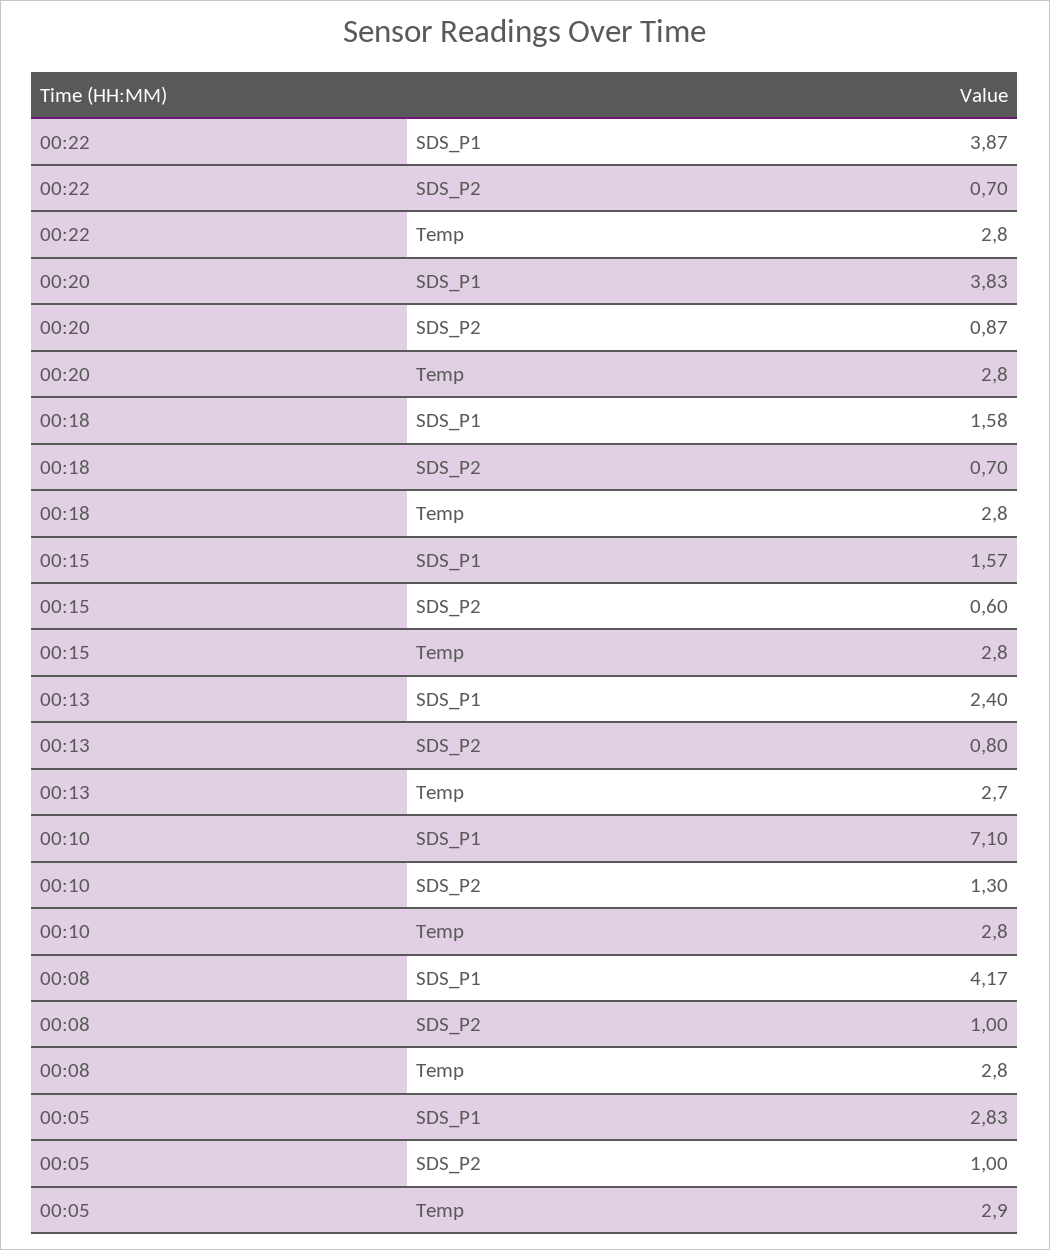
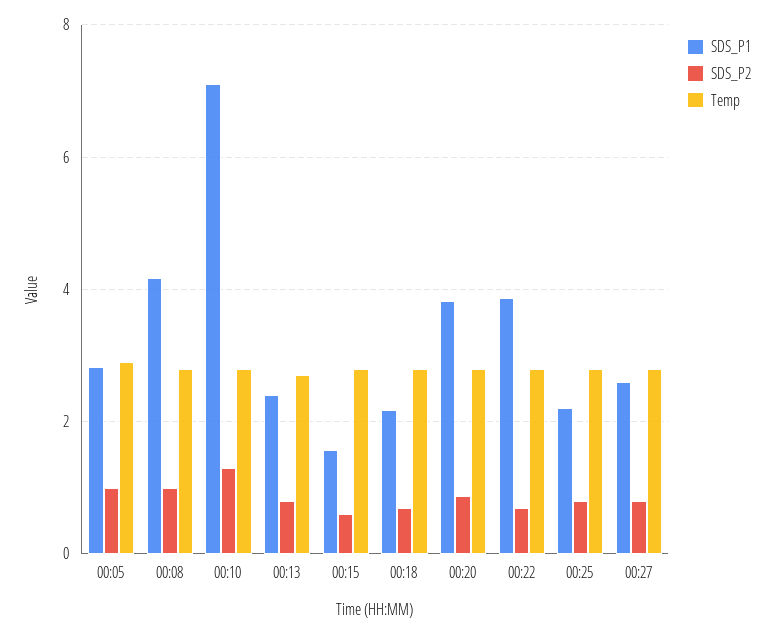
SDS_P1, 00:18: 1.58 -> 2.2
SDS_P1, 00:25: none -> 2.2
SDS_P2, 00:25: none -> 0.8
Temp, 00:25: none -> 2.8
SDS_P1, 00:27: none -> 2.6
SDS_P2, 00:27: none -> 0.8
Temp, 00:27: none -> 2.8

